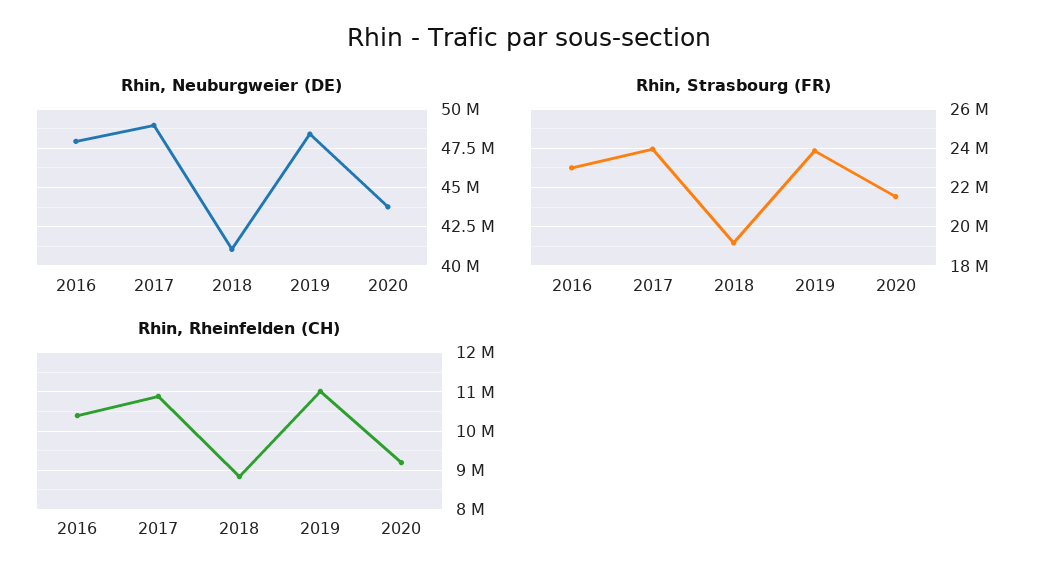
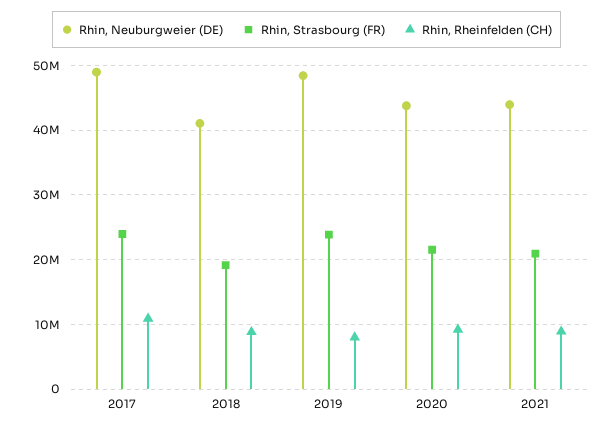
Rhin, Neuburgweier (DE), 2016: 48000000 -> none
Rhin, Strasbourg (FR), 2016: 23000000 -> none
Rhin, Rheinfelden (CH), 2016: 10400000 -> none
Rhin, Rheinfelden (CH), 2019: 11000000 -> 8000000
Rhin, Neuburgweier (DE), 2021: none -> 44000000
Rhin, Strasbourg (FR), 2021: none -> 21000000
Rhin, Rheinfelden (CH), 2021: none -> 9000000

